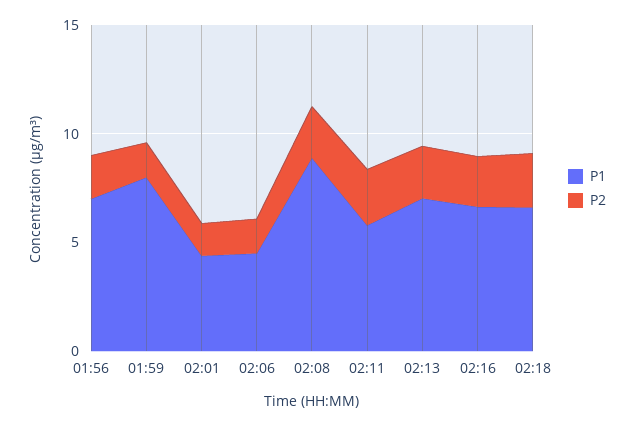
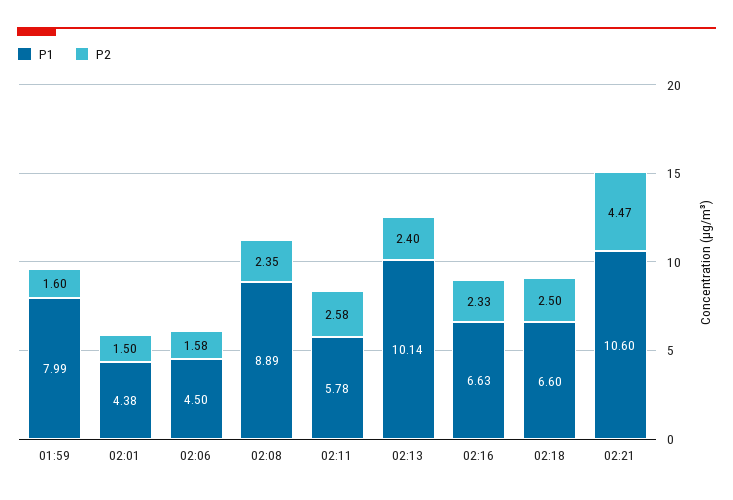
P1, 01:56: 7 -> none
P2, 01:56: 2 -> none
P1, 02:13: 7 -> 10.14
P1, 02:21: none -> 10.6
P2, 02:21: none -> 4.47

